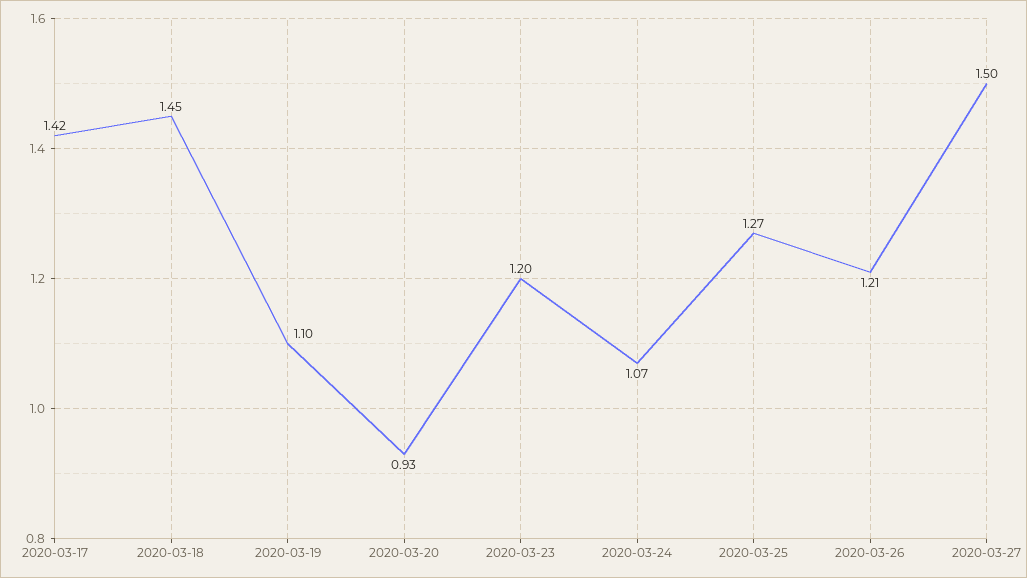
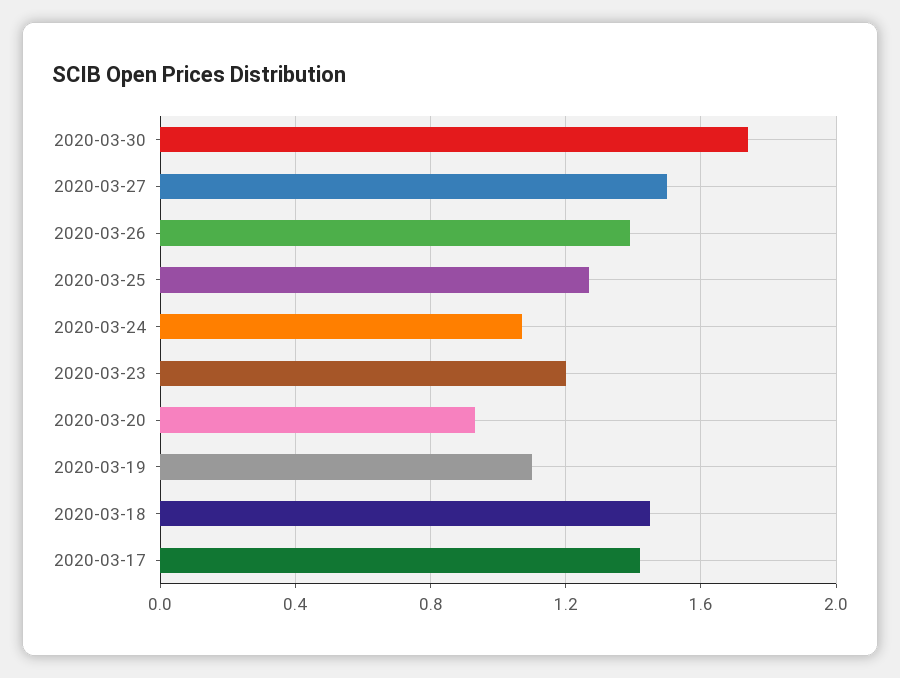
2020-03-26: 1.21 -> 1.4
2020-03-30: none -> 1.75

